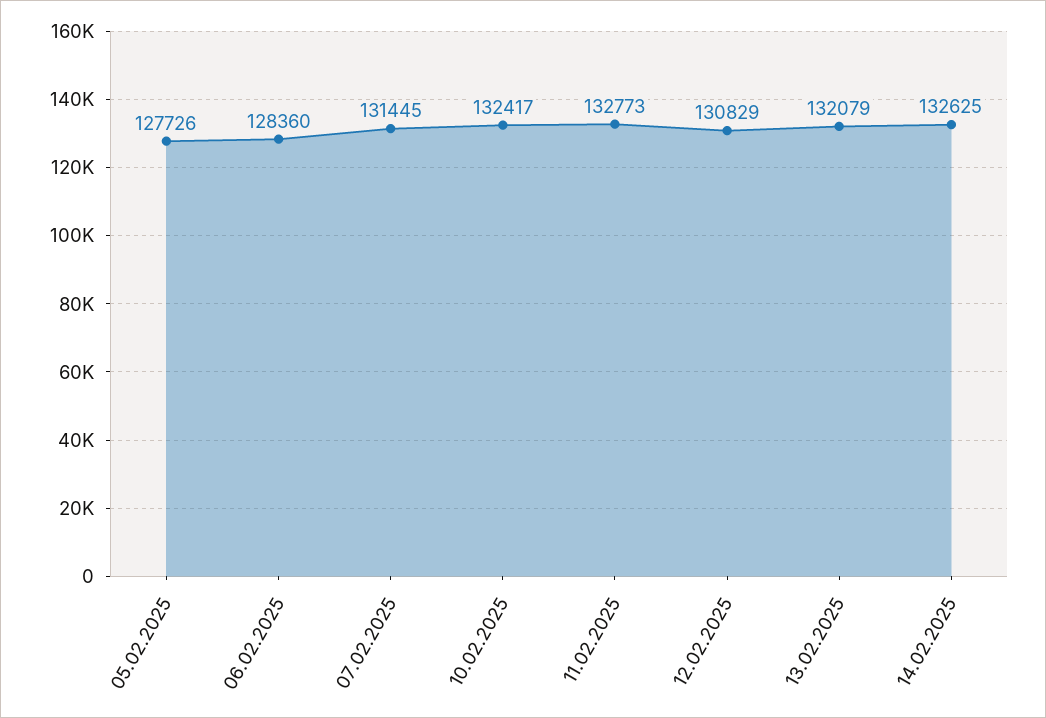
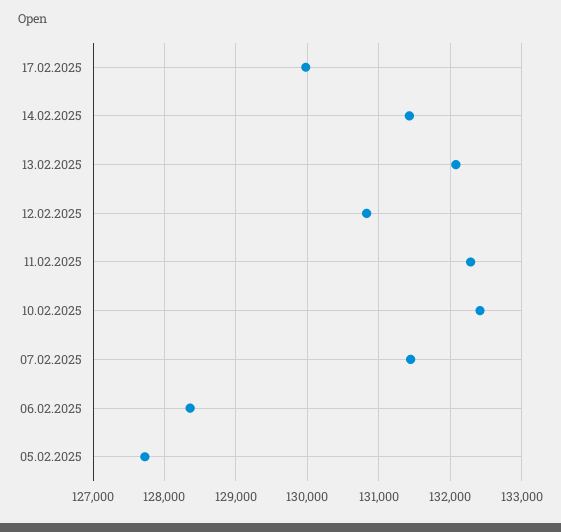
11.02.2025: 132773 -> 132300
14.02.2025: 132625 -> 131400
17.02.2025: none -> 130000

